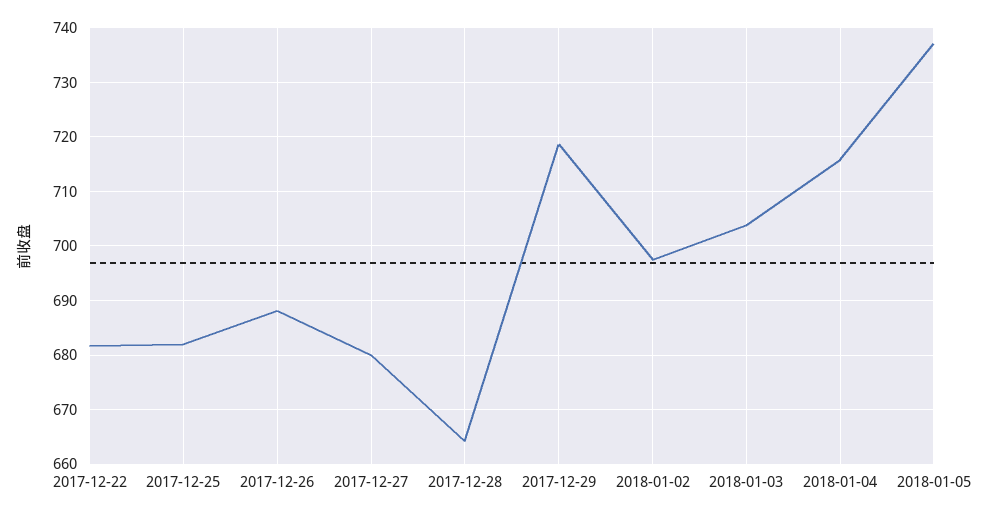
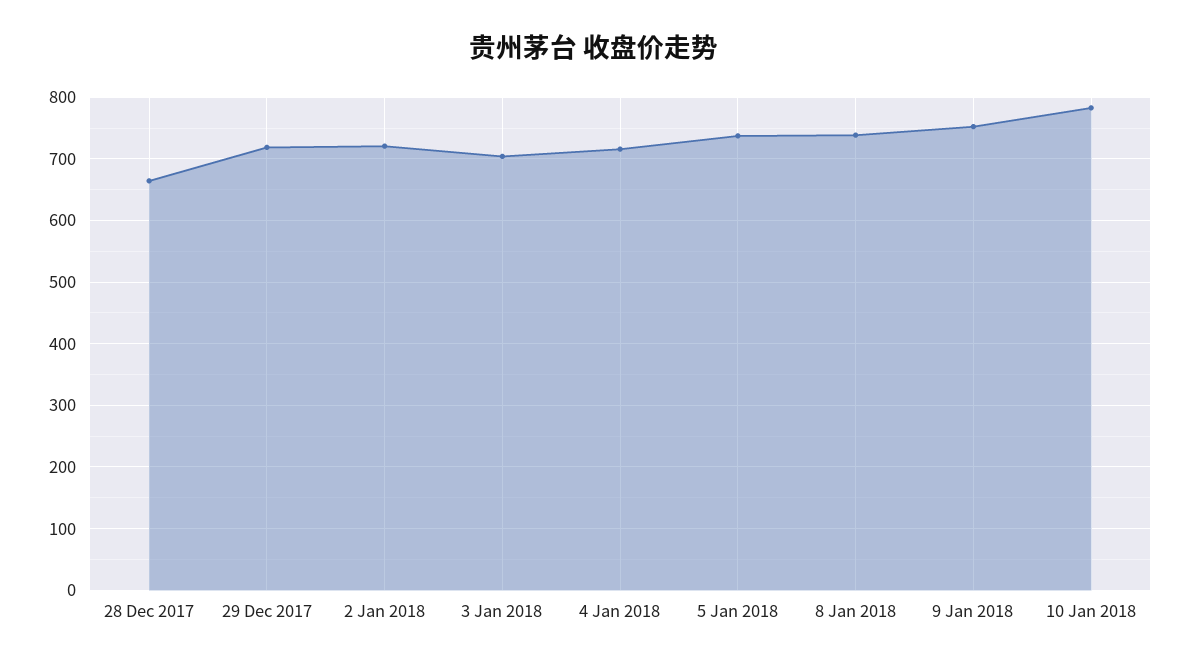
2017-12-22: 682 -> none
2017-12-25: 682 -> none
2017-12-26: 688 -> none
2017-12-27: 680 -> none
2018-01-02: 698 -> 720
8 Jan 2018: none -> 740
9 Jan 2018: none -> 750
10 Jan 2018: none -> 780

